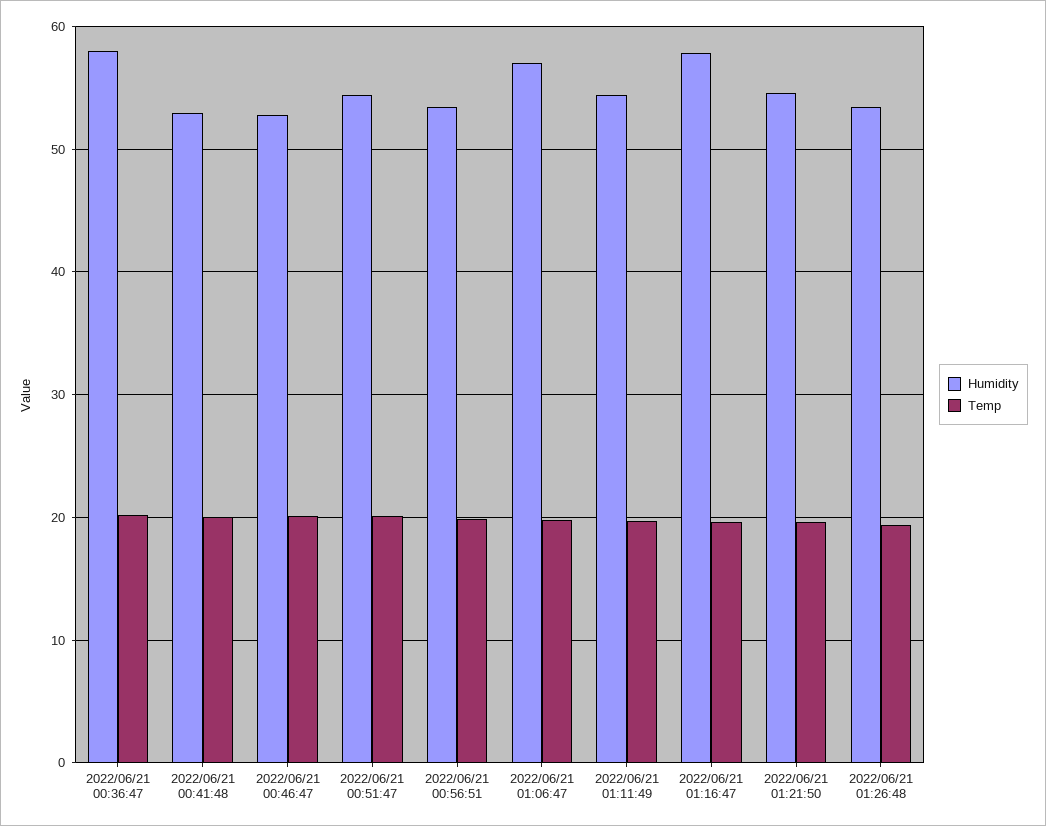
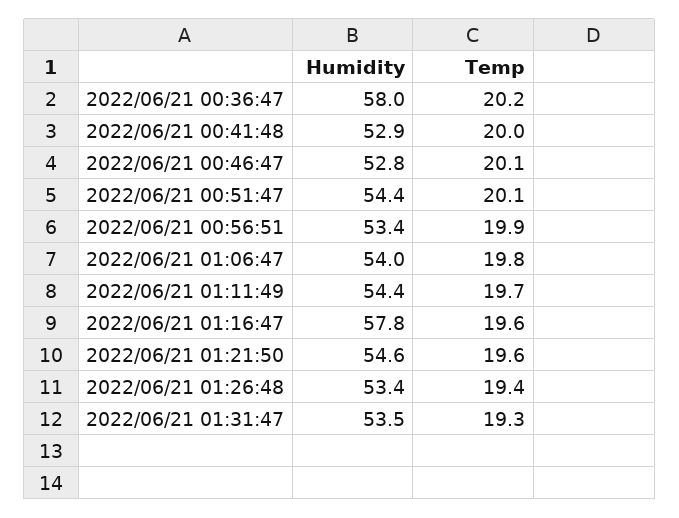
Humidity, 2022/06/21 01:06:47: 57 -> 54
Humidity, 2022/06/21 01:31:47: none -> 53.5
Temp, 2022/06/21 01:31:47: none -> 19.3

